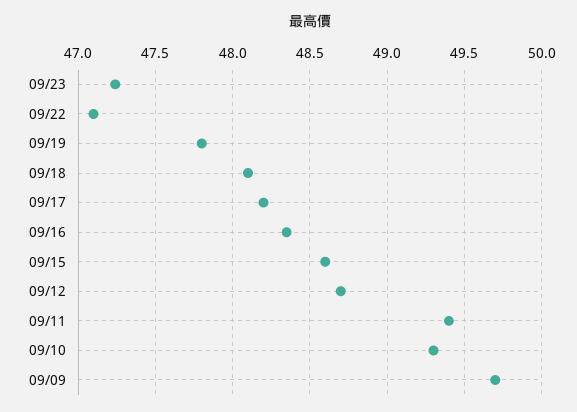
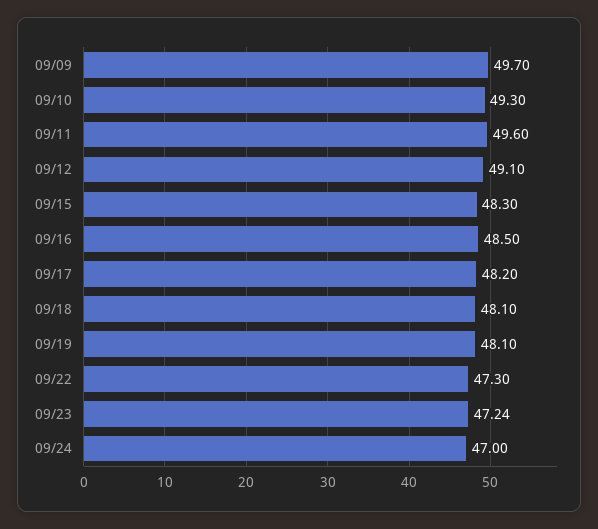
09/22: 47.1 -> 47.3
09/19: 47.8 -> 48.1
09/16: 48.35 -> 48.5
09/15: 48.6 -> 48.3
09/12: 48.7 -> 49.1
09/11: 49.4 -> 49.6
09/24: none -> 47

